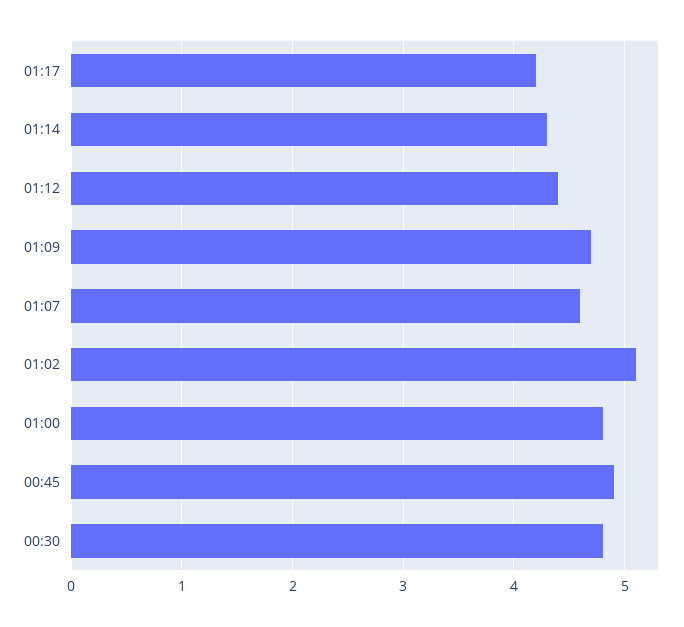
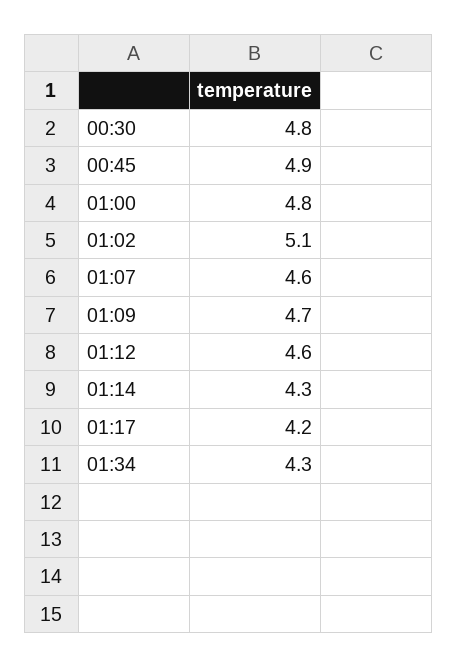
01:12: 4.4 -> 4.6
01:34: none -> 4.3

